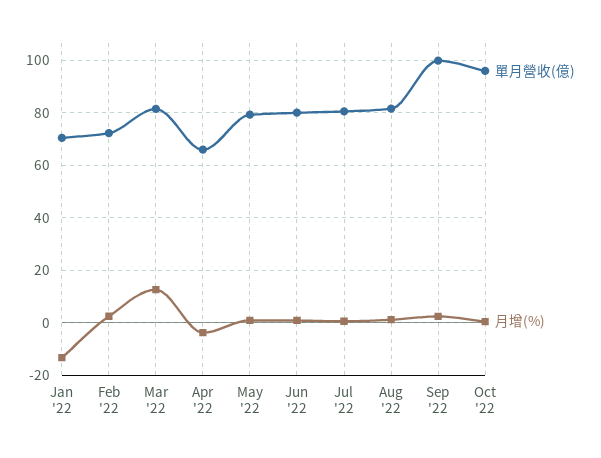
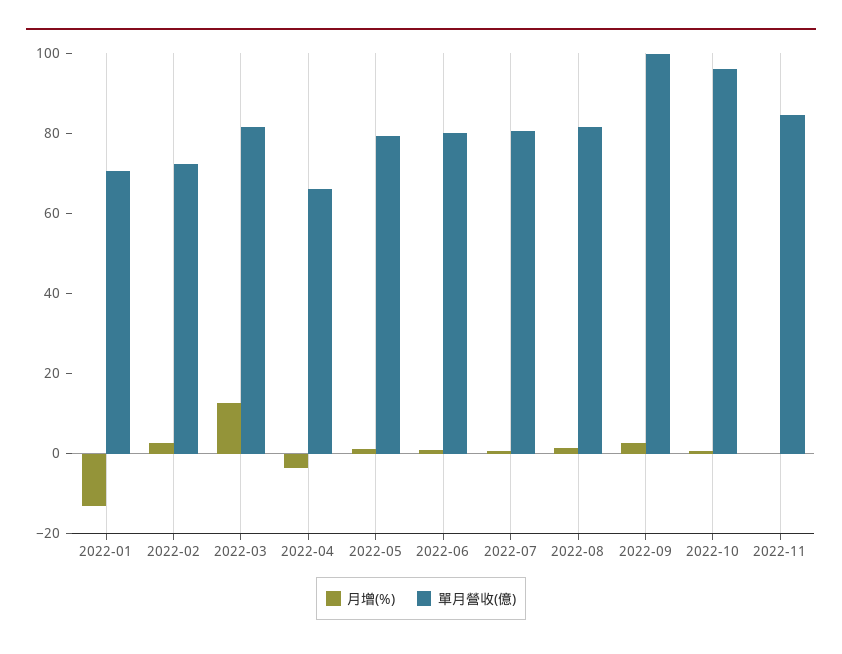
月增(%), 2022-11: none -> 0
單月營收(億), 2022-11: none -> 85

